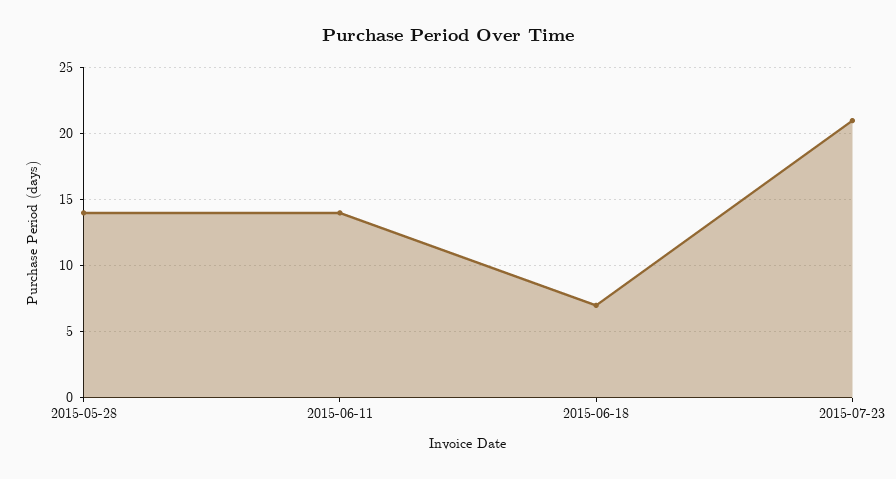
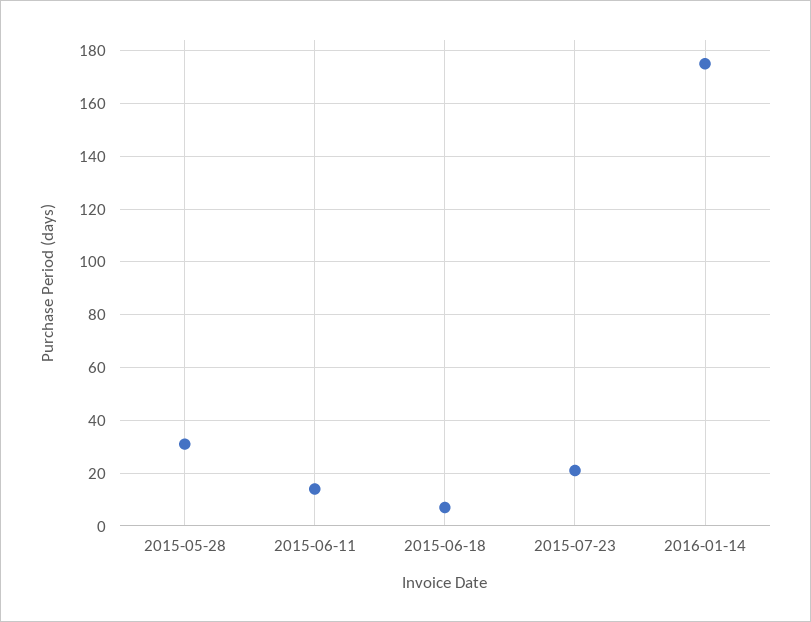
2015-05-28: 14 -> 30
2016-01-14: none -> 175

